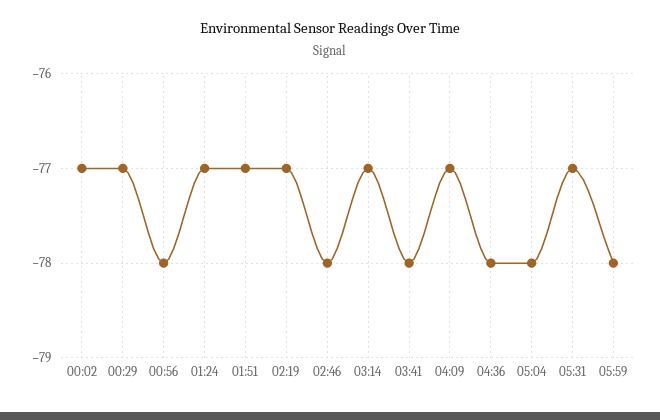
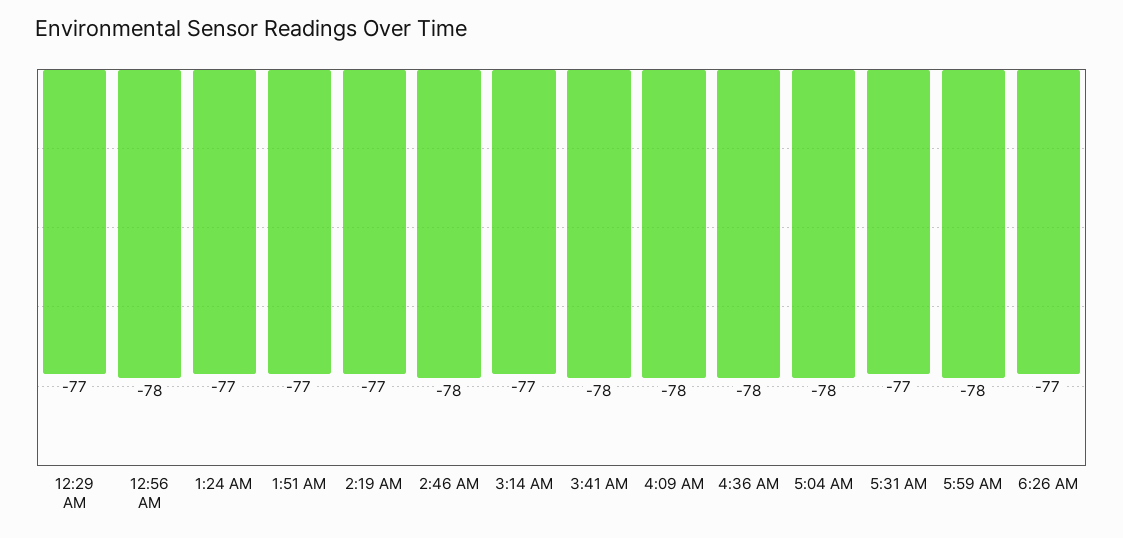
00:02: -77 -> none
04:09: -77 -> -78
6:26 AM: none -> -77

